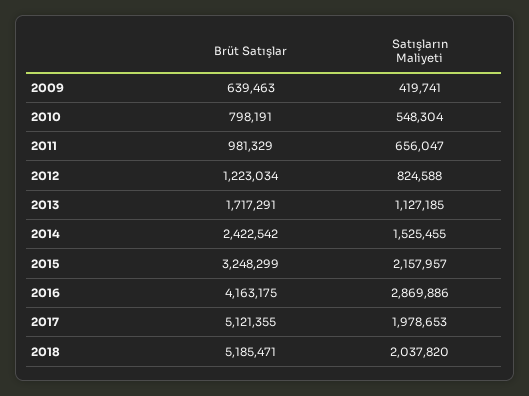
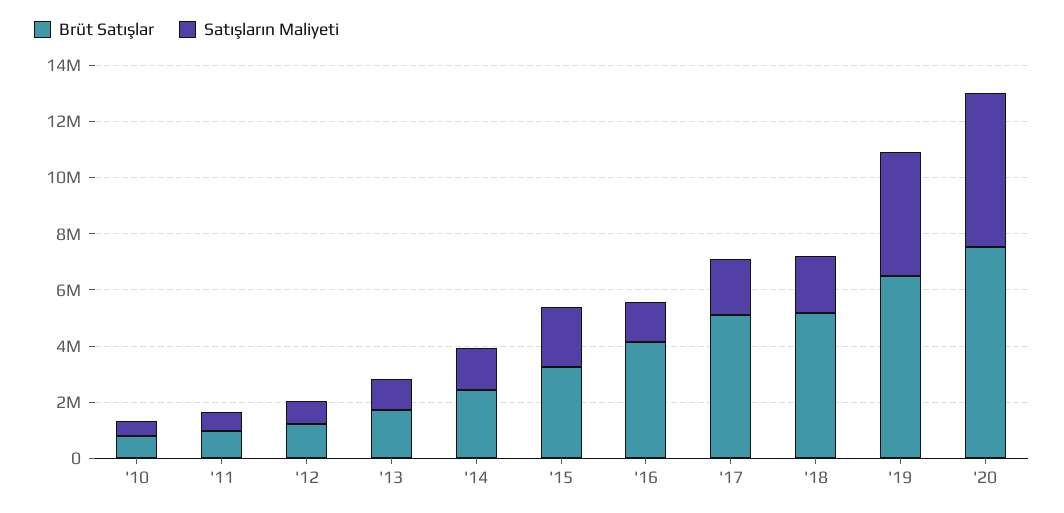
Brüt Satışlar, 2009: 639463 -> none
Satışların Maliyeti, 2009: 419741 -> none
Satışların Maliyeti, 2016: 2869886 -> 1500000
Brüt Satışlar, '19: none -> 6500000
Satışların Maliyeti, '19: none -> 4500000
Brüt Satışlar, '20: none -> 7500000
Satışların Maliyeti, '20: none -> 5500000

